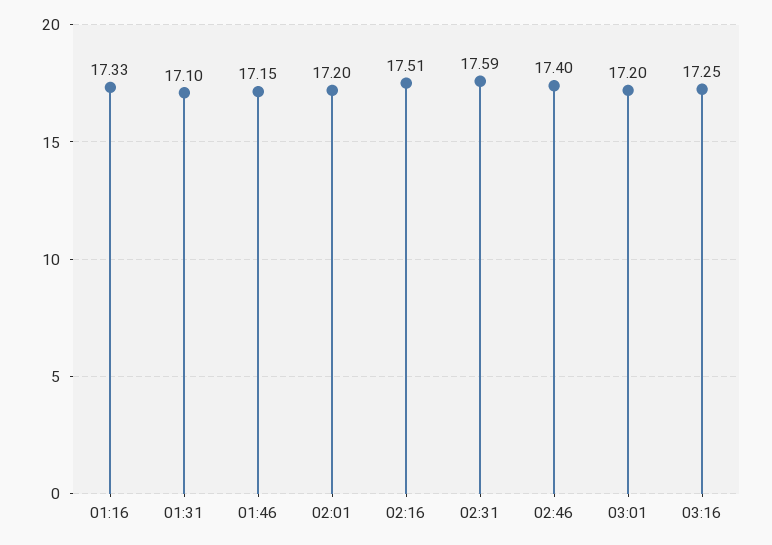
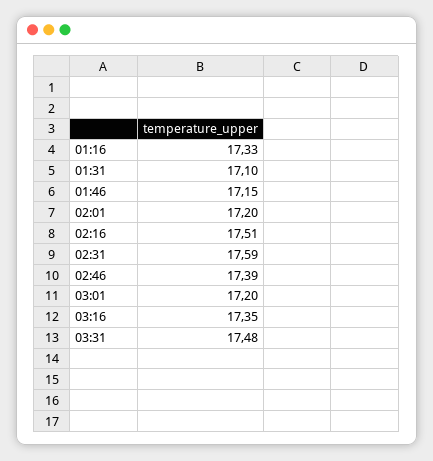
02:46: 17.4 -> 17.39
03:16: 17.25 -> 17.35
03:31: none -> 17.48

